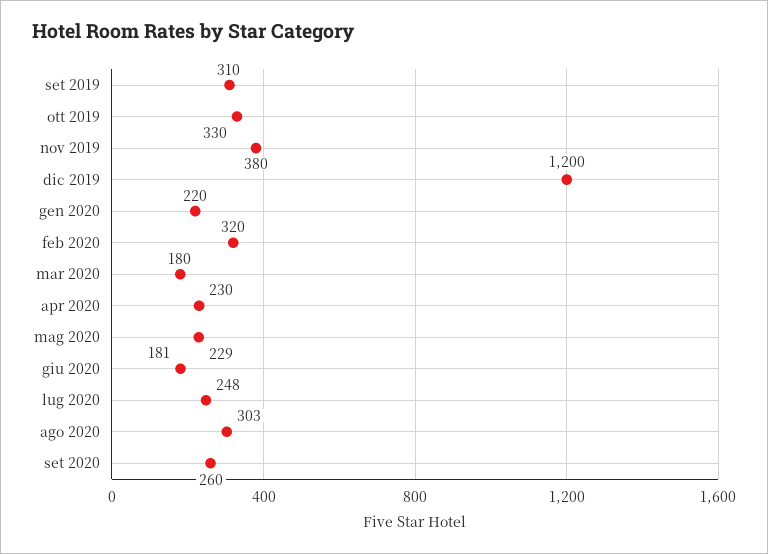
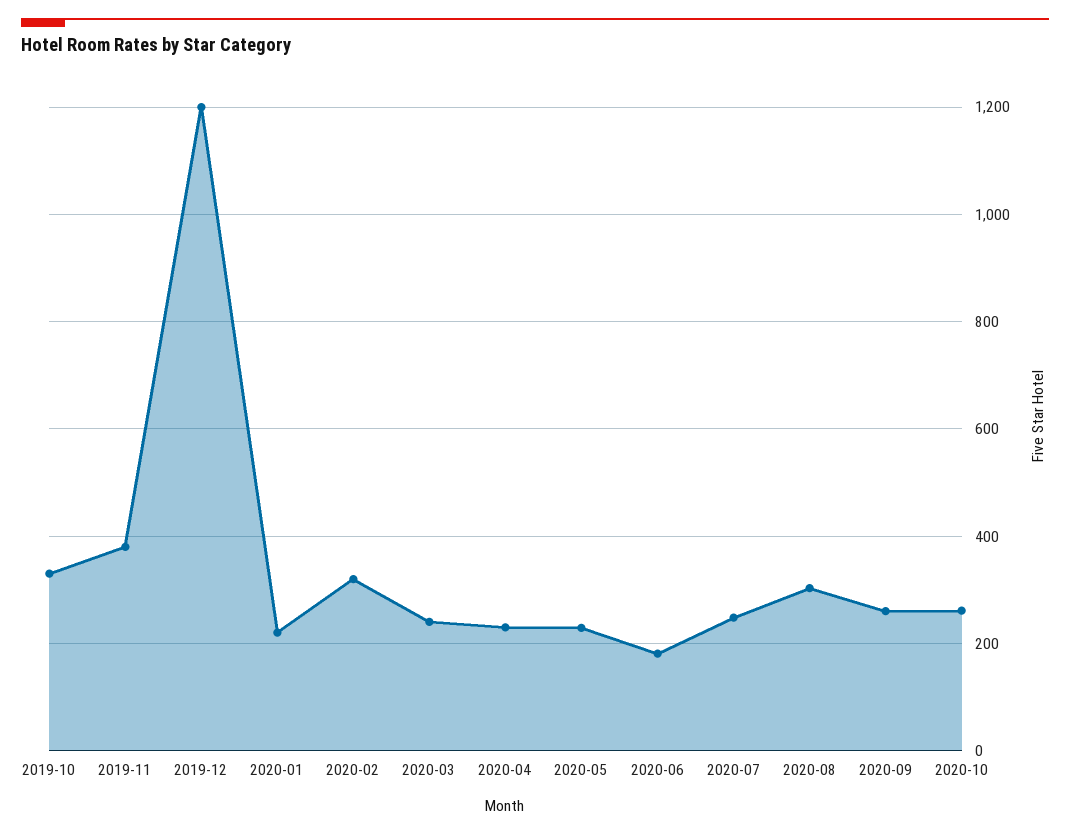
set 2019: 310 -> none
mar 2020: 180 -> 240
2020-10: none -> 260

